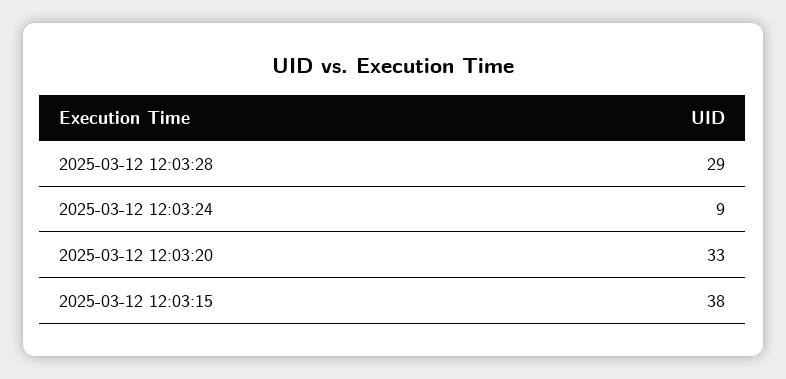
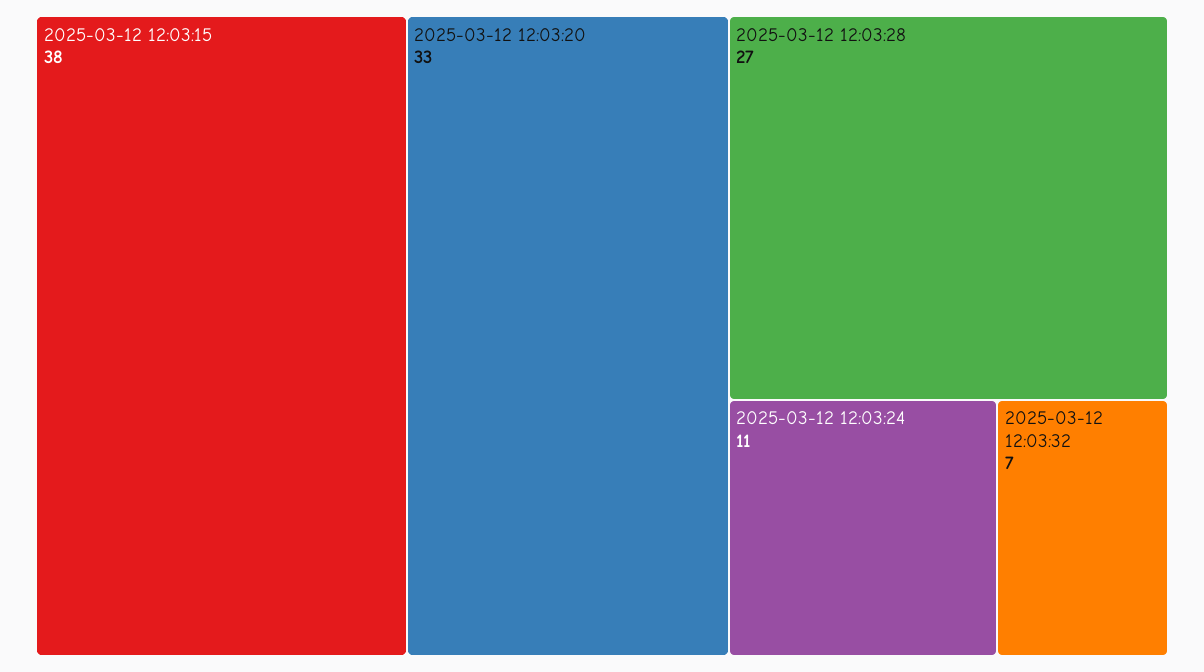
2025-03-12 12:03:28: 29 -> 27
2025-03-12 12:03:24: 9 -> 11
2025-03-12 12:03:32: none -> 7

